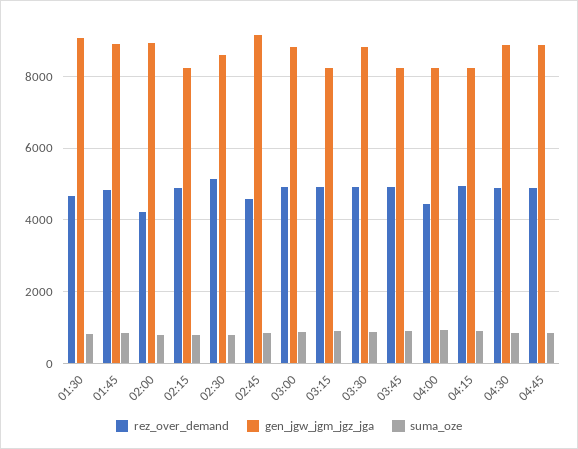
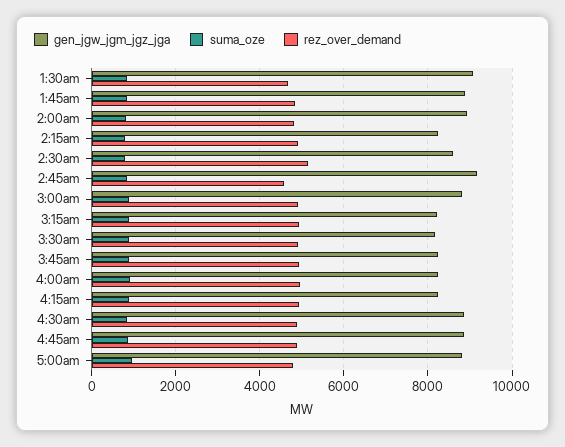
rez_over_demand, 02:00: 4200 -> 4800
gen_jgw_jgm_jgz_jga, 03:30: 8800 -> 8200
rez_over_demand, 04:00: 4400 -> 5000
gen_jgw_jgm_jgz_jga, 5:00am: none -> 8800
suma_oze, 5:00am: none -> 1000
rez_over_demand, 5:00am: none -> 4800

